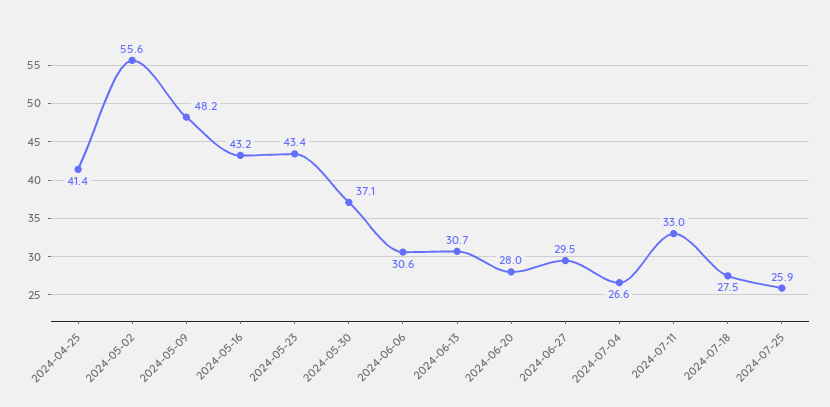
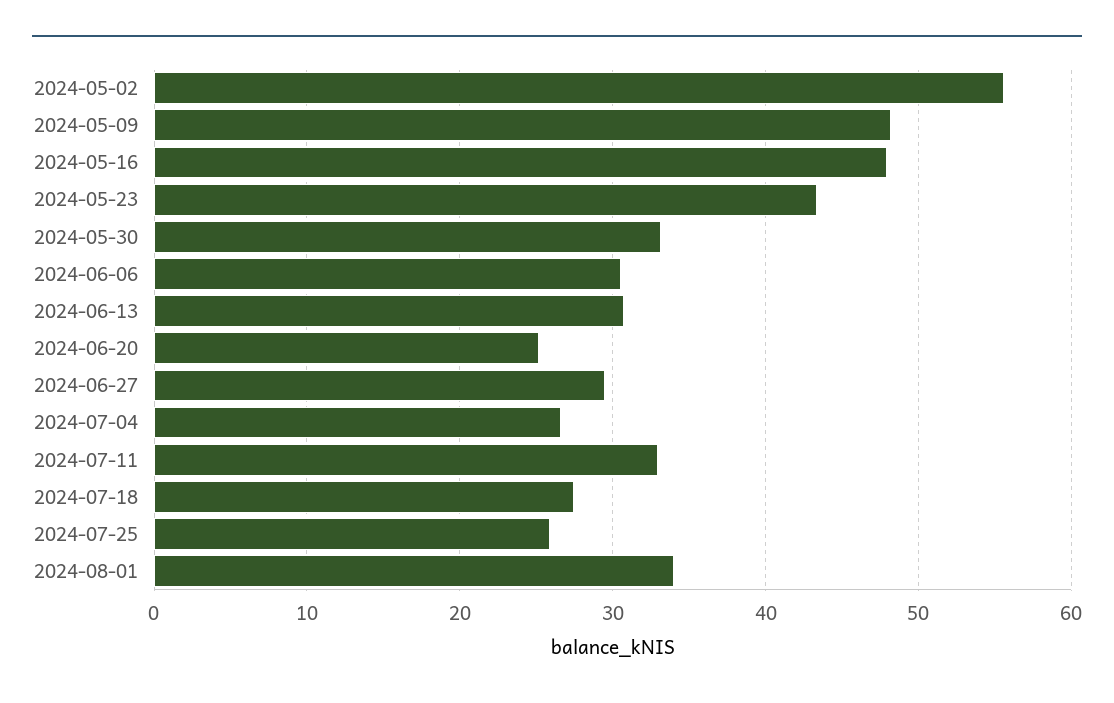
2024-04-25: 41.4 -> none
2024-05-16: 43.2 -> 48
2024-05-30: 37.1 -> 33
2024-06-20: 28 -> 25
2024-08-01: none -> 34

